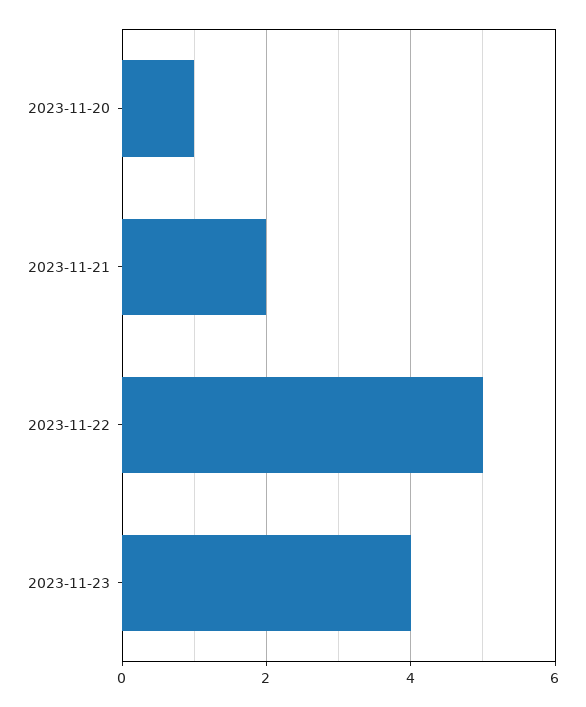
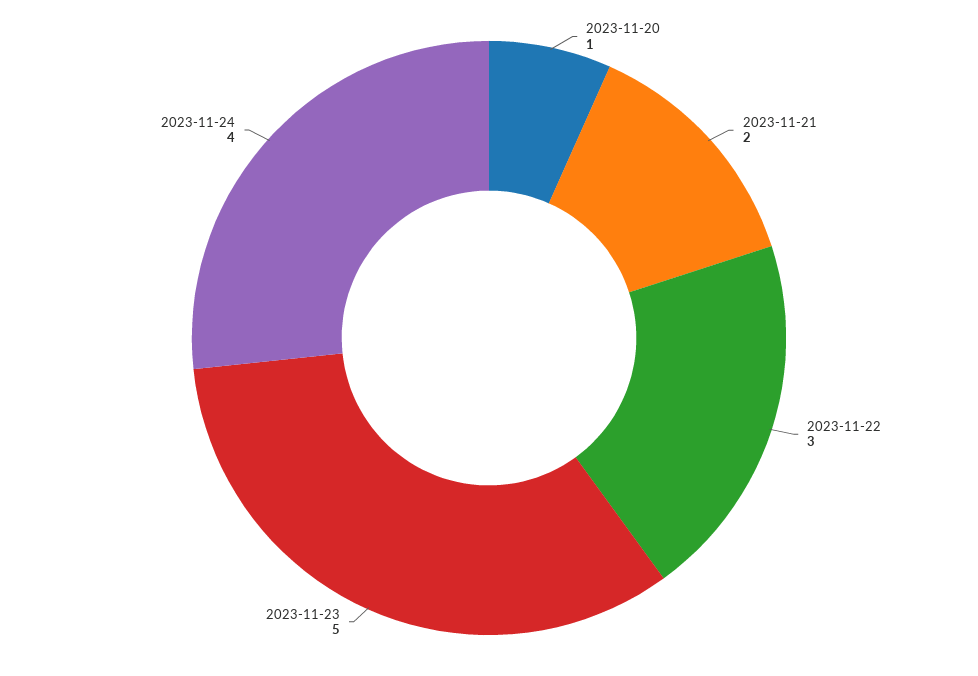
2023-11-22: 5 -> 3
2023-11-23: 4 -> 5
2023-11-24: none -> 4

